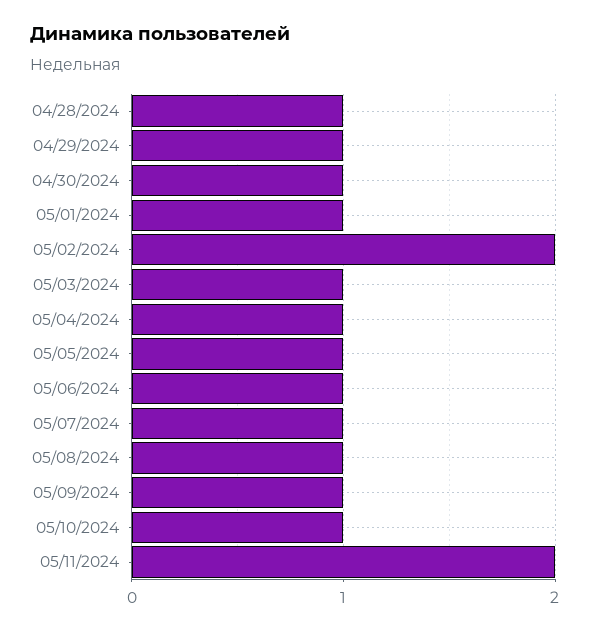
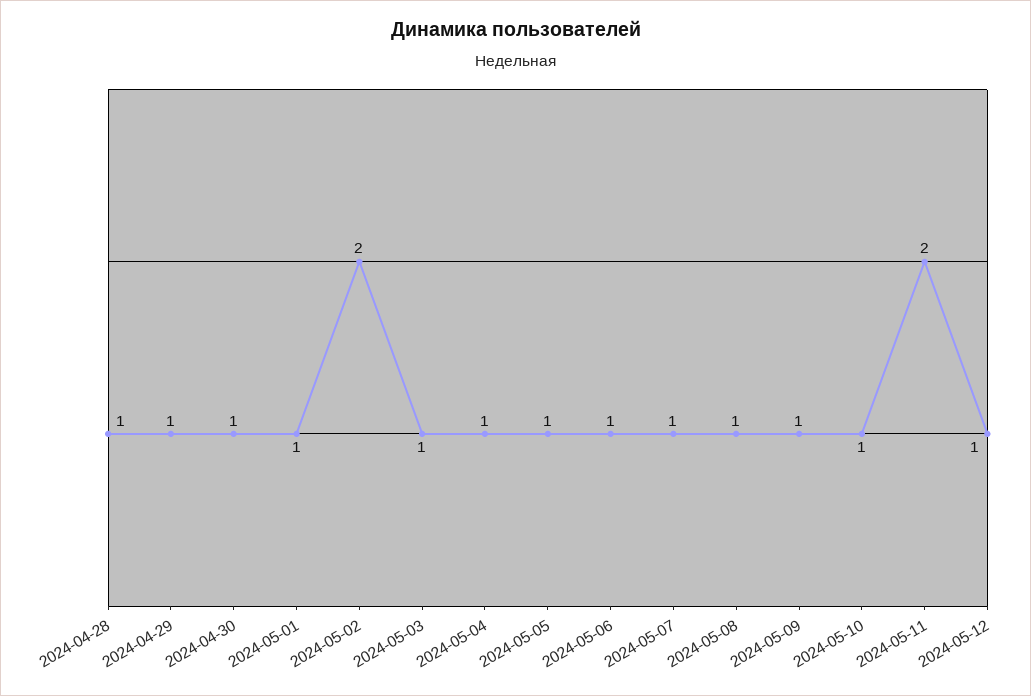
2024-05-12: none -> 1

